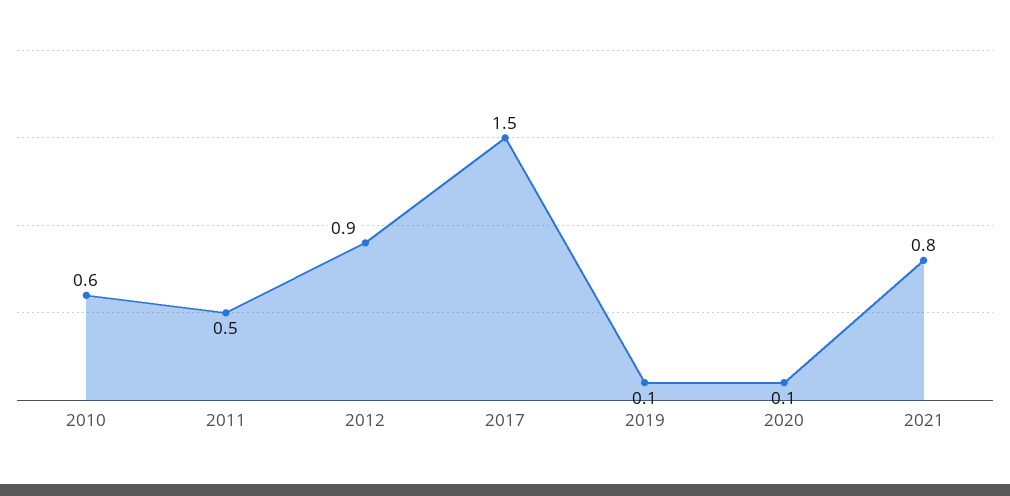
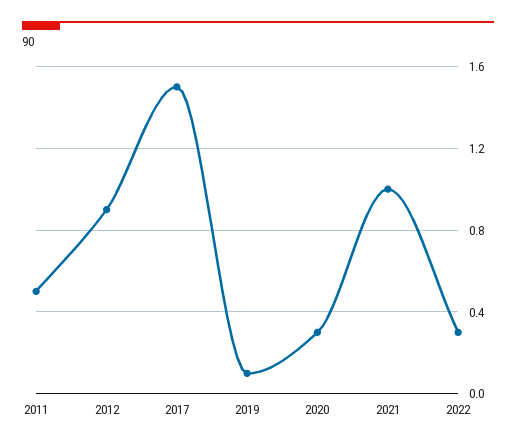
2010: 0.6 -> none
2020: 0.1 -> 0.3
2021: 0.8 -> 1
2022: none -> 0.3

